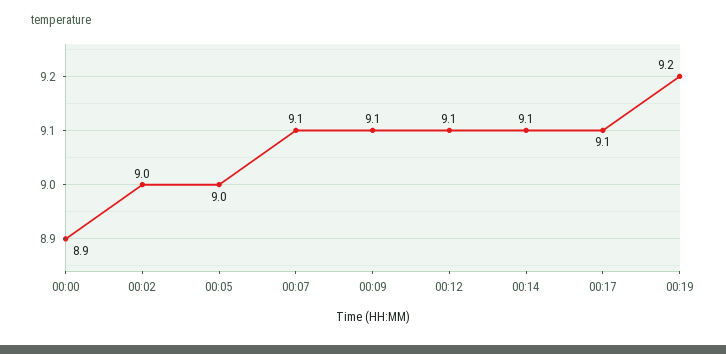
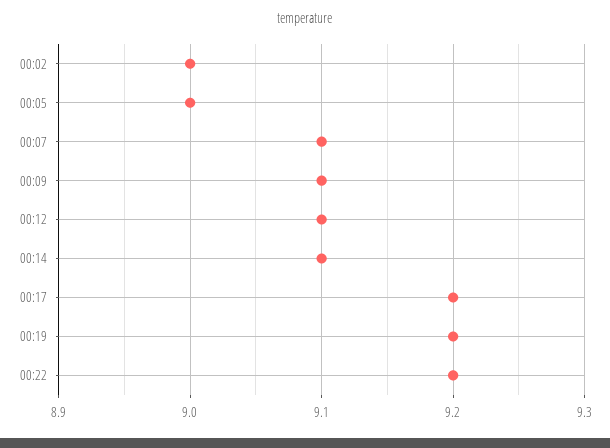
00:00: 8.9 -> none
00:17: 9.1 -> 9.2
00:22: none -> 9.2

